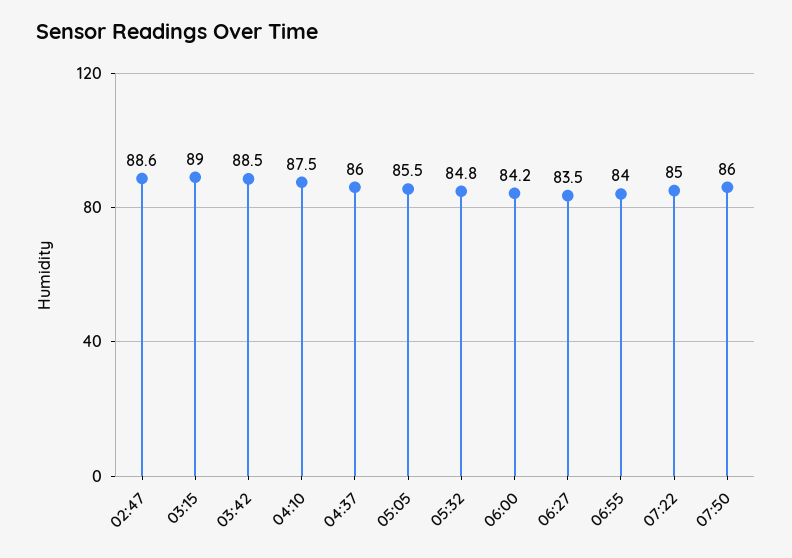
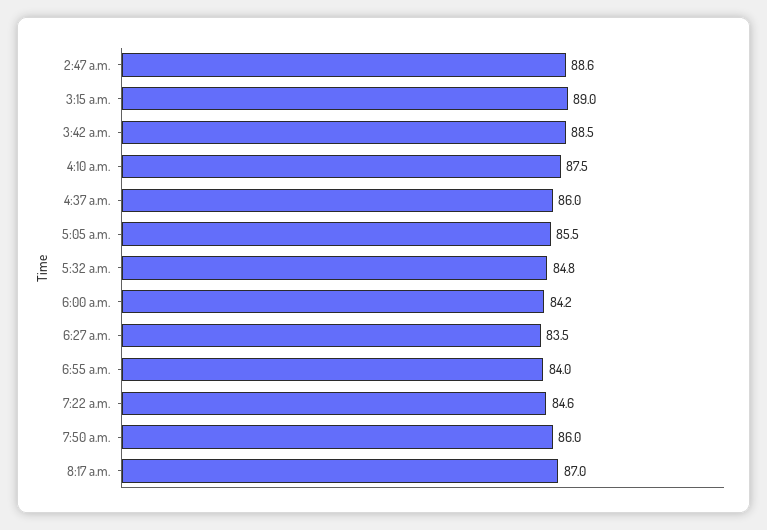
07:22: 85 -> 84.6
8:17 a.m.: none -> 87

